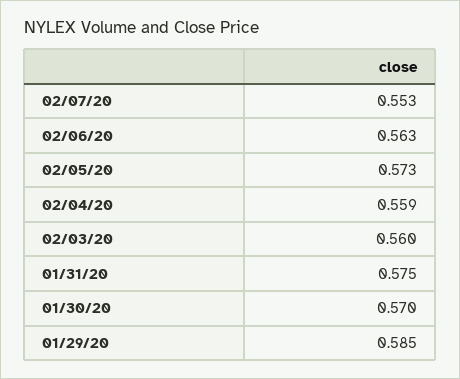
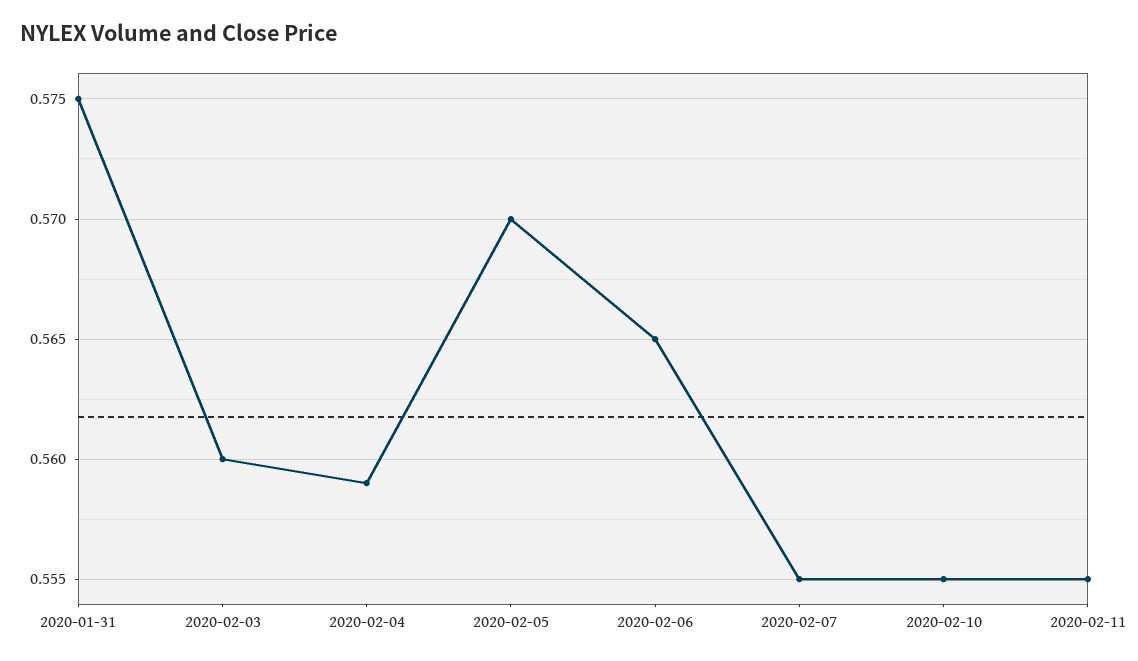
02/07/20: 0.553 -> 0.555
02/06/20: 0.563 -> 0.565
02/05/20: 0.573 -> 0.57
01/30/20: 0.57 -> none
01/29/20: 0.585 -> none
2020-02-10: none -> 0.555
2020-02-11: none -> 0.555

